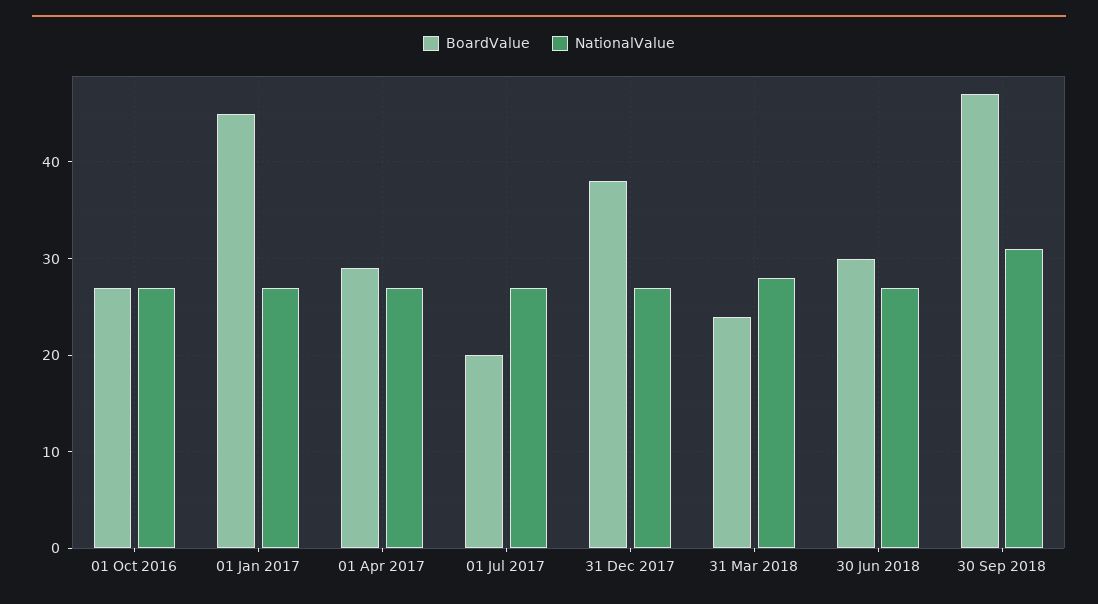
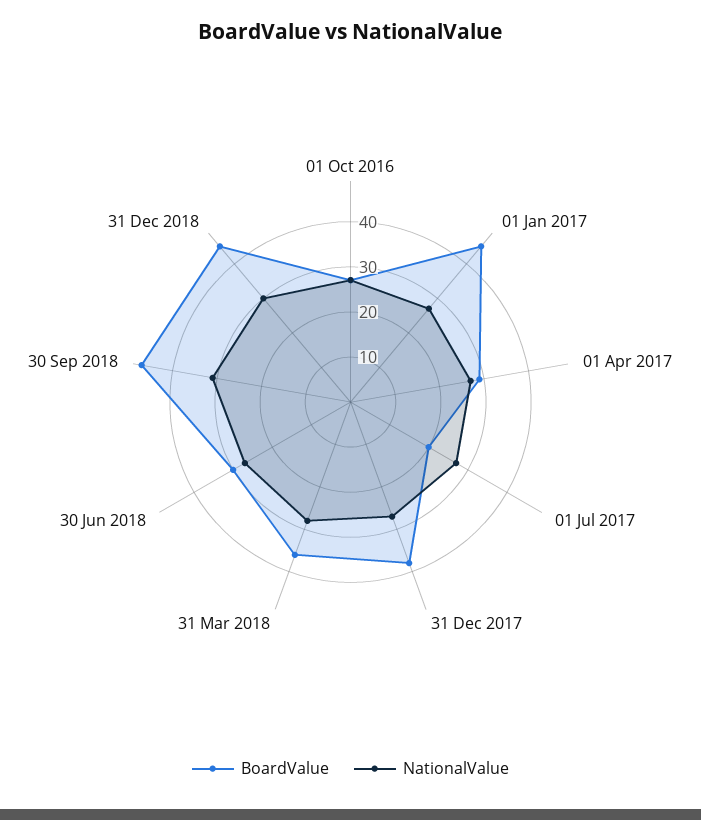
BoardValue, 31 Mar 2018: 24 -> 35
BoardValue, 31 Dec 2018: none -> 45
NationalValue, 31 Dec 2018: none -> 30

